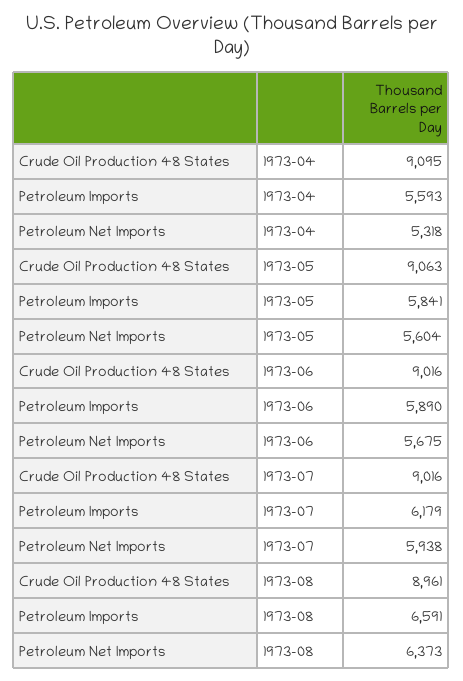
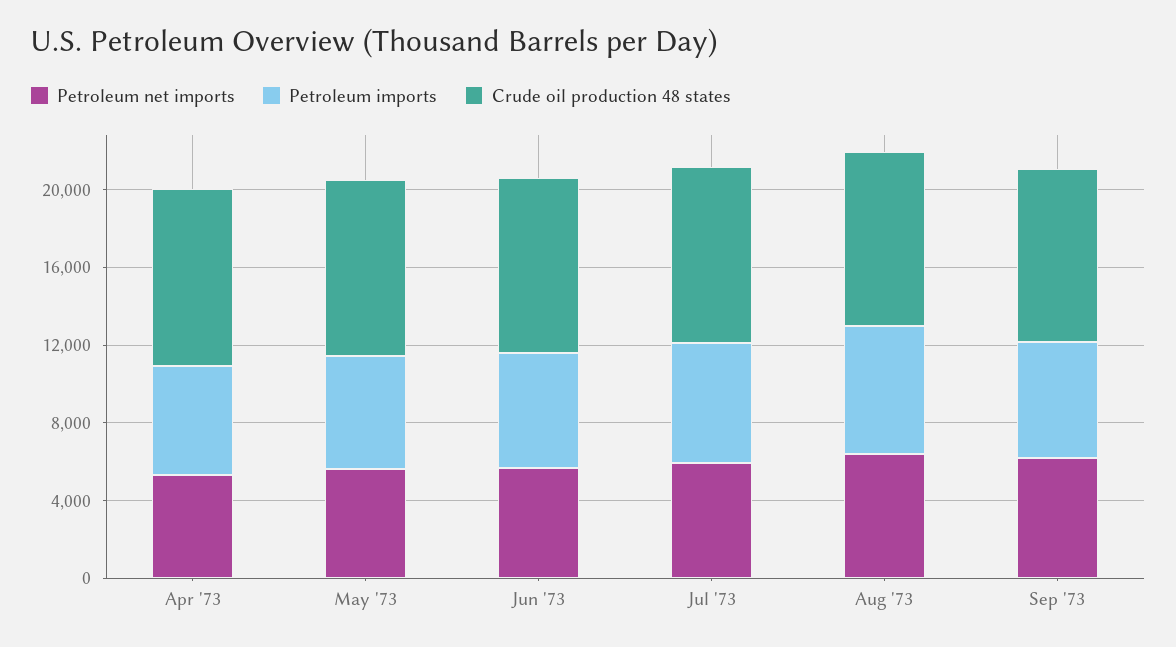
Petroleum Net Imports, Sep '73: none -> 6000
Petroleum Imports, Sep '73: none -> 6000
Crude Oil Production 48 States, Sep '73: none -> 9000

